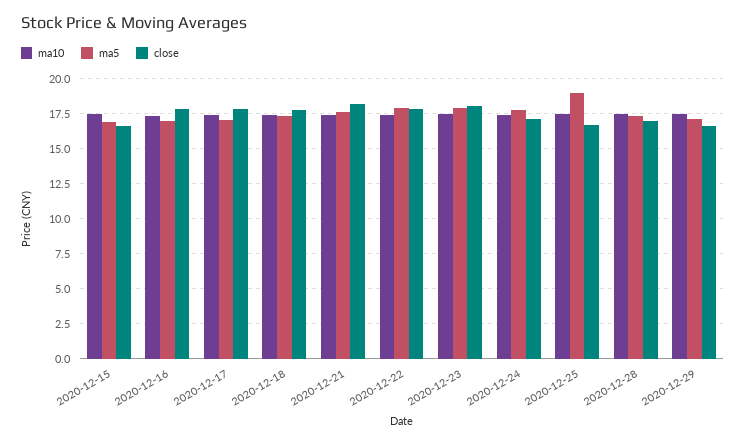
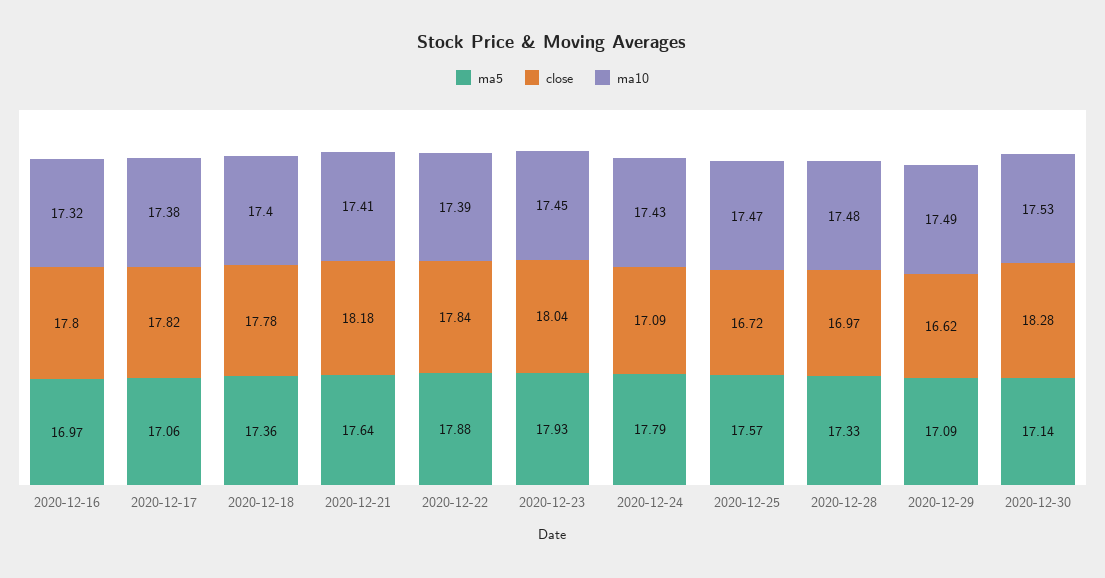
ma10, 2020-12-15: 17.5 -> none
ma5, 2020-12-15: 17 -> none
close, 2020-12-15: 16.5 -> none
ma5, 2020-12-25: 19 -> 17.57
ma5, 2020-12-30: none -> 17.14
close, 2020-12-30: none -> 18.28
ma10, 2020-12-30: none -> 17.53

